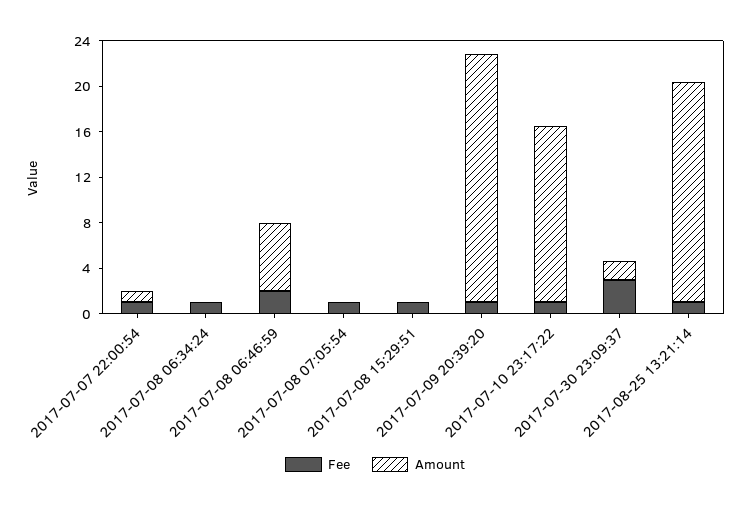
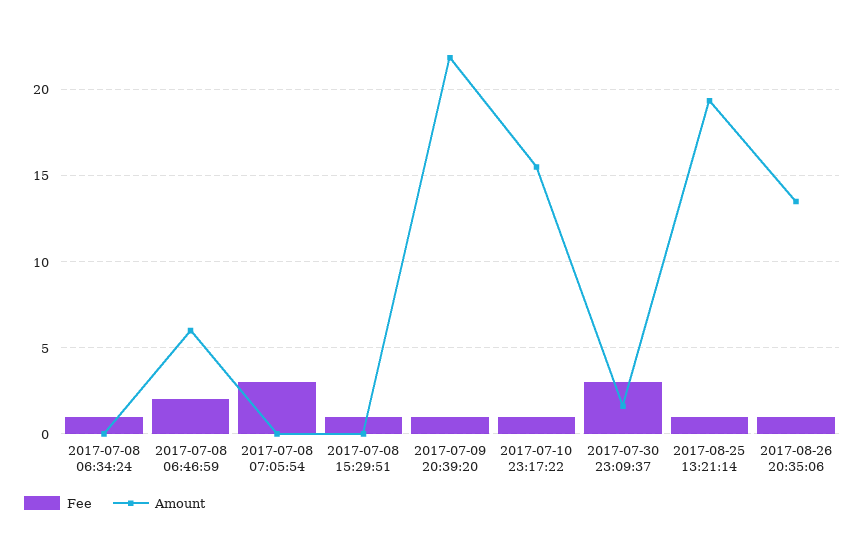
Fee, 2017-07-07 22:00:54: 1 -> none
Amount, 2017-07-07 22:00:54: 1 -> none
Fee, 2017-07-08 07:05:54: 1 -> 3
Fee, 2017-08-26 20:35:06: none -> 1
Amount, 2017-08-26 20:35:06: none -> 13.5

